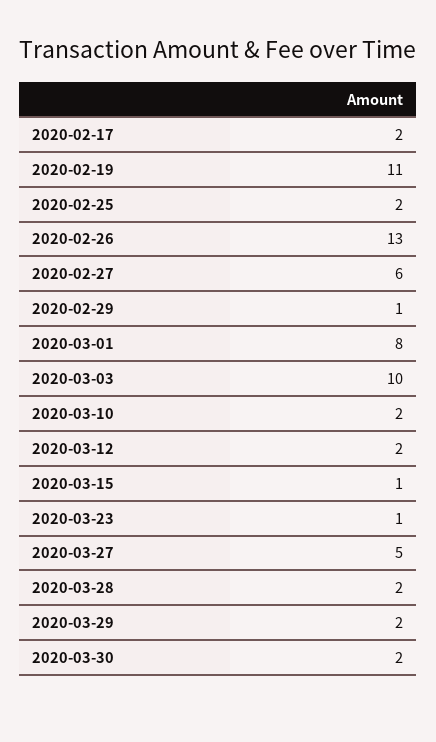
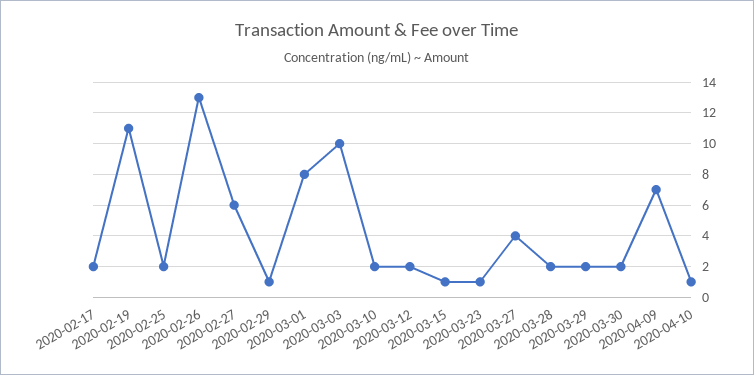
2020-03-27: 5 -> 4
2020-04-09: none -> 7
2020-04-10: none -> 1

